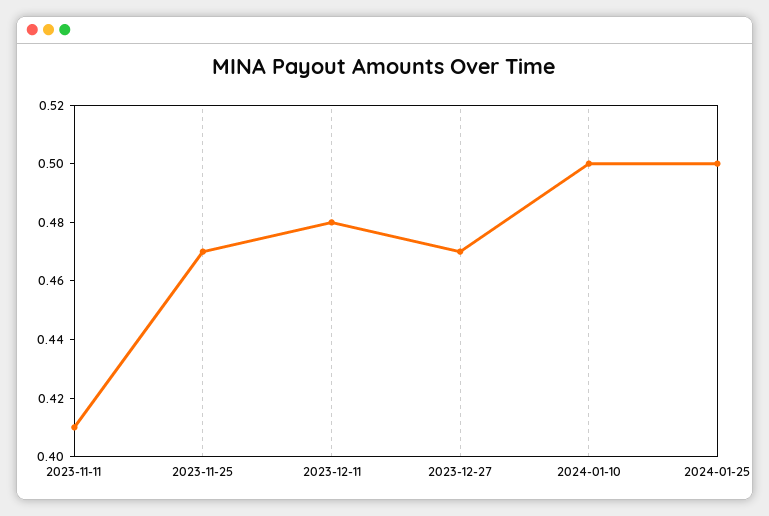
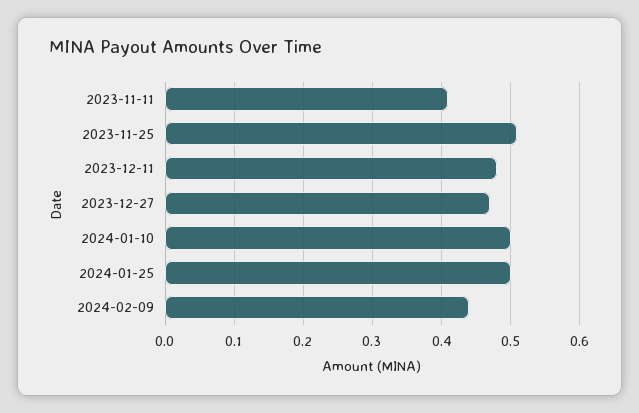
2023-11-25: 0.47 -> 0.51
2024-02-09: none -> 0.44

